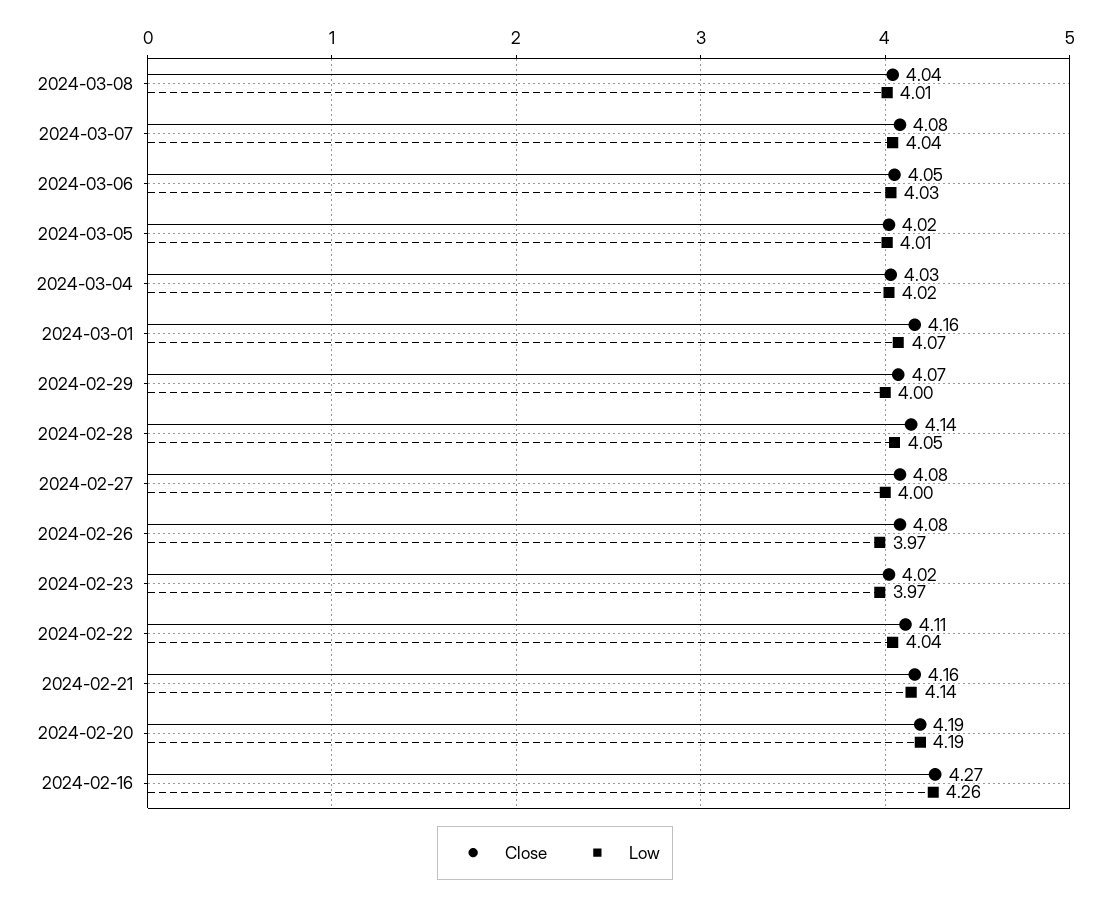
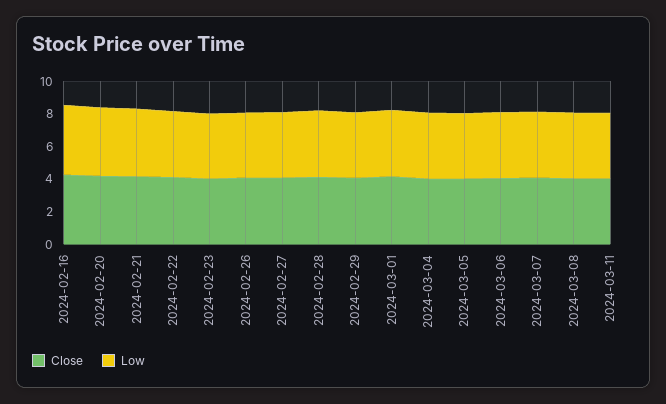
Close, 2024-03-11: none -> 4
Low, 2024-03-11: none -> 4

